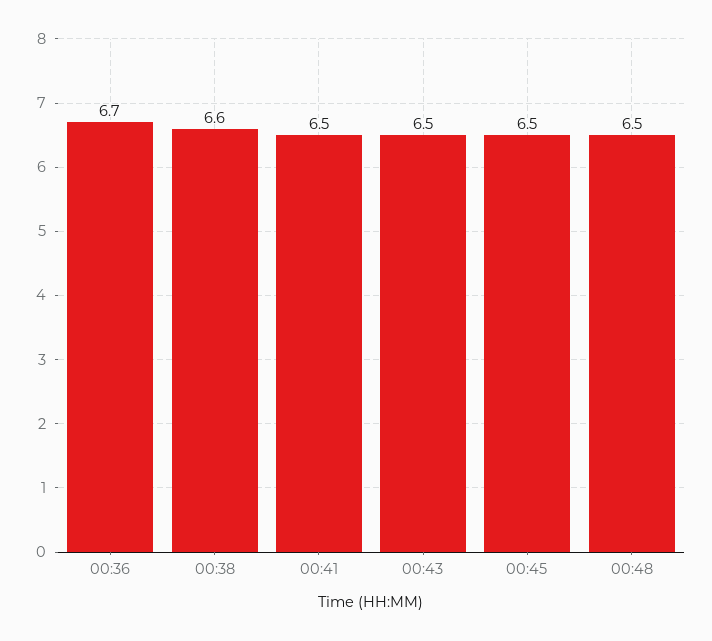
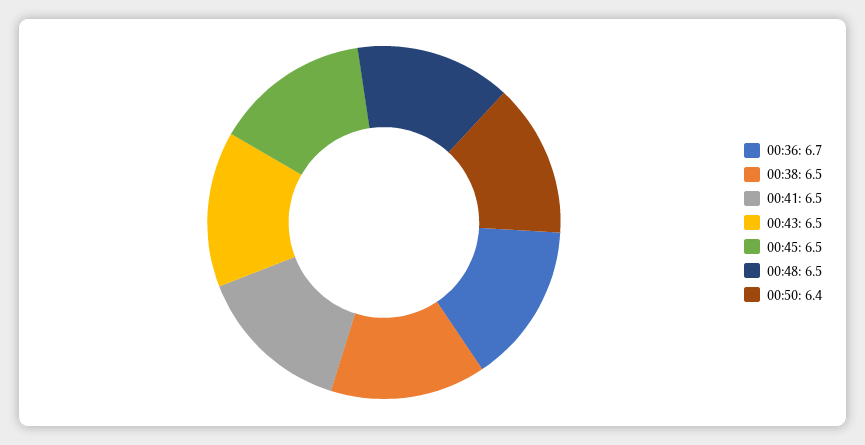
00:38: 6.6 -> 6.5
00:50: none -> 6.4

